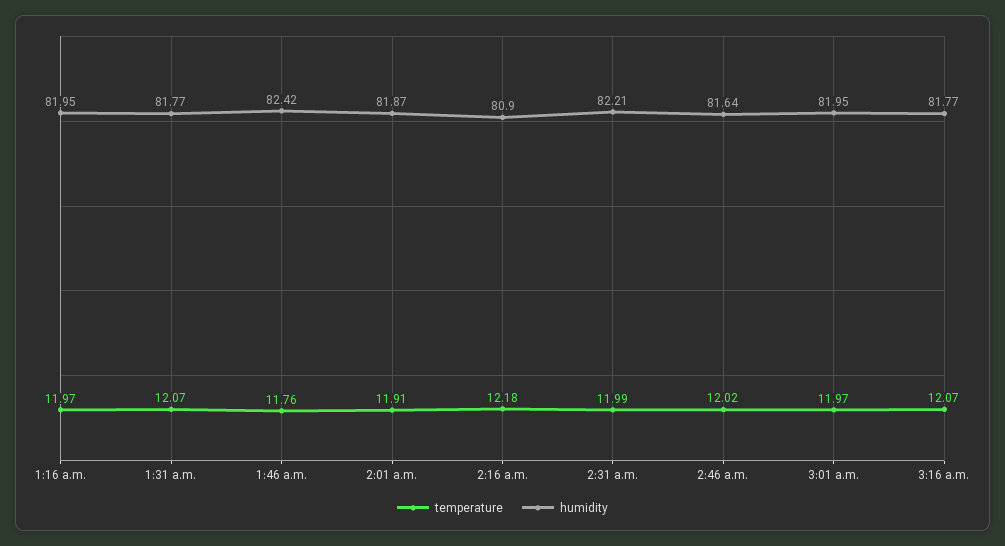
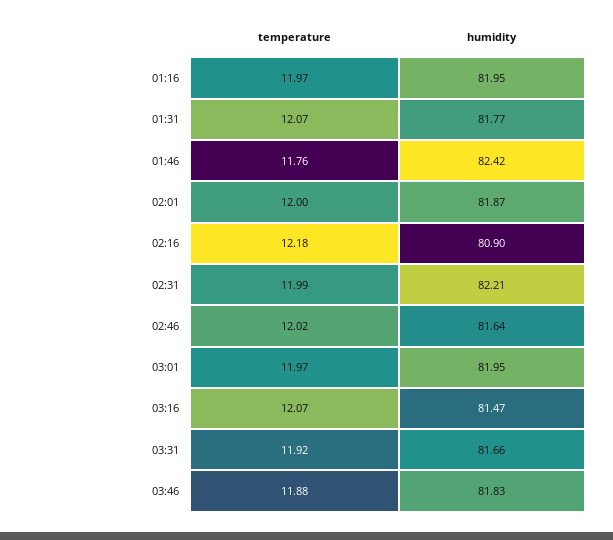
temperature, 2:01 a.m.: 11.91 -> 12
humidity, 3:16 a.m.: 81.77 -> 81.47
temperature, 03:31: none -> 11.92
humidity, 03:31: none -> 81.66
temperature, 03:46: none -> 11.88
humidity, 03:46: none -> 81.83

